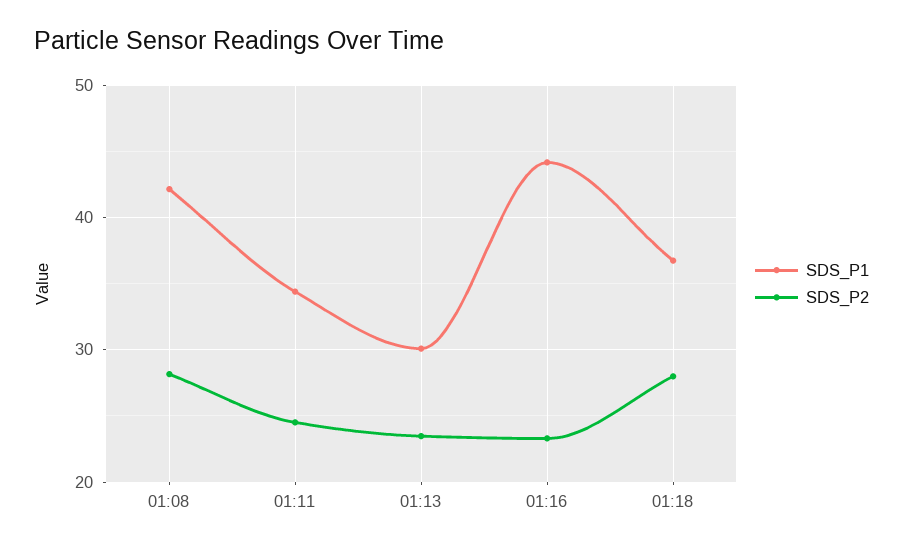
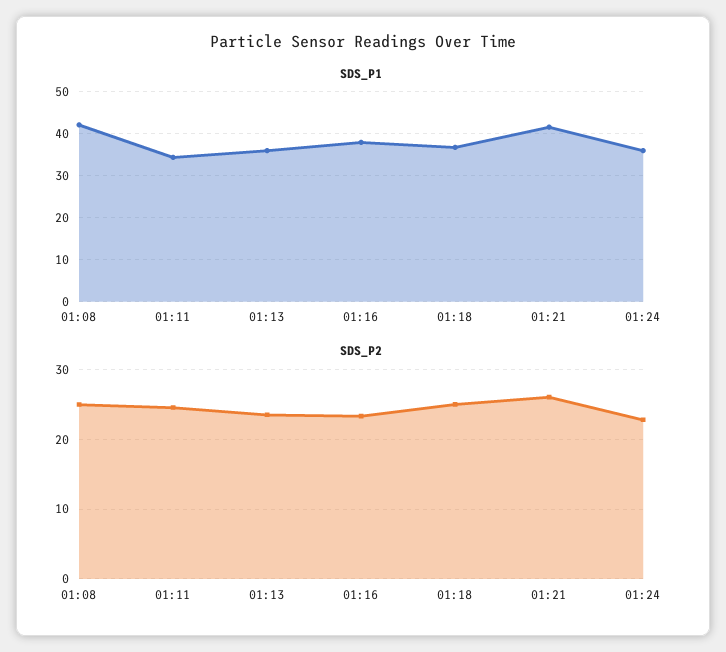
SDS_P2, 01:08: 28 -> 25
SDS_P1, 01:13: 30 -> 36
SDS_P1, 01:16: 44 -> 38
SDS_P2, 01:18: 28 -> 25
SDS_P1, 01:21: none -> 42
SDS_P1, 01:24: none -> 36
SDS_P2, 01:21: none -> 26
SDS_P2, 01:24: none -> 23

